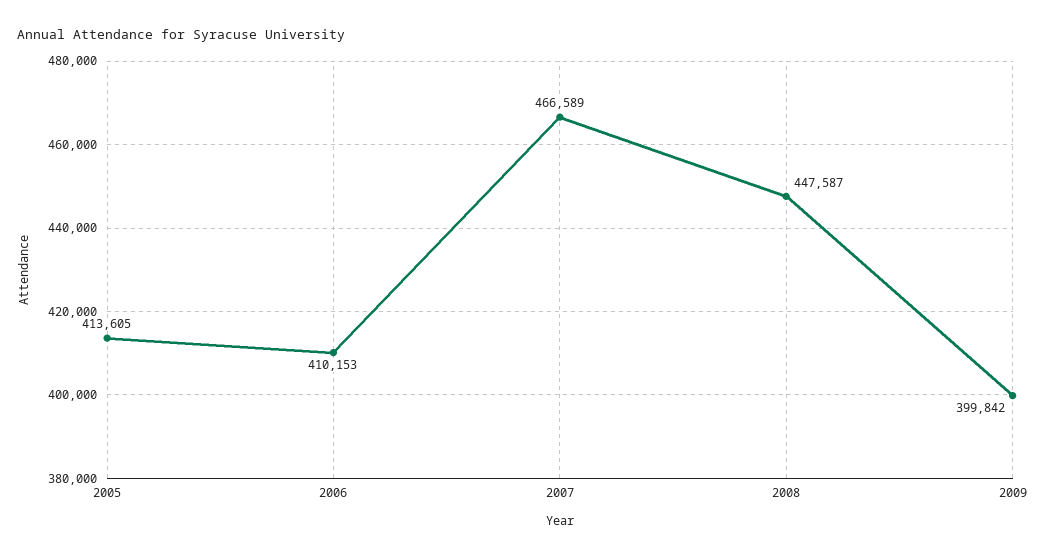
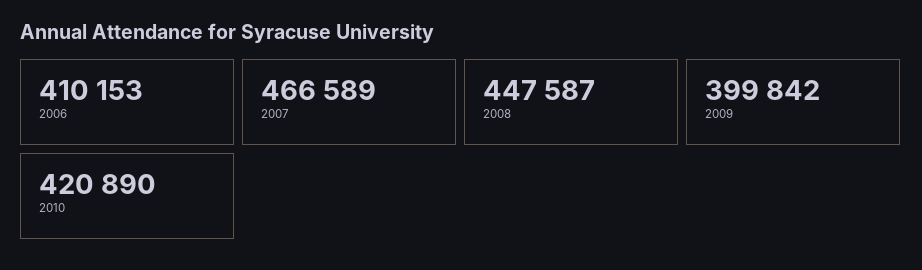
2005: 413605 -> none
2010: none -> 420890

